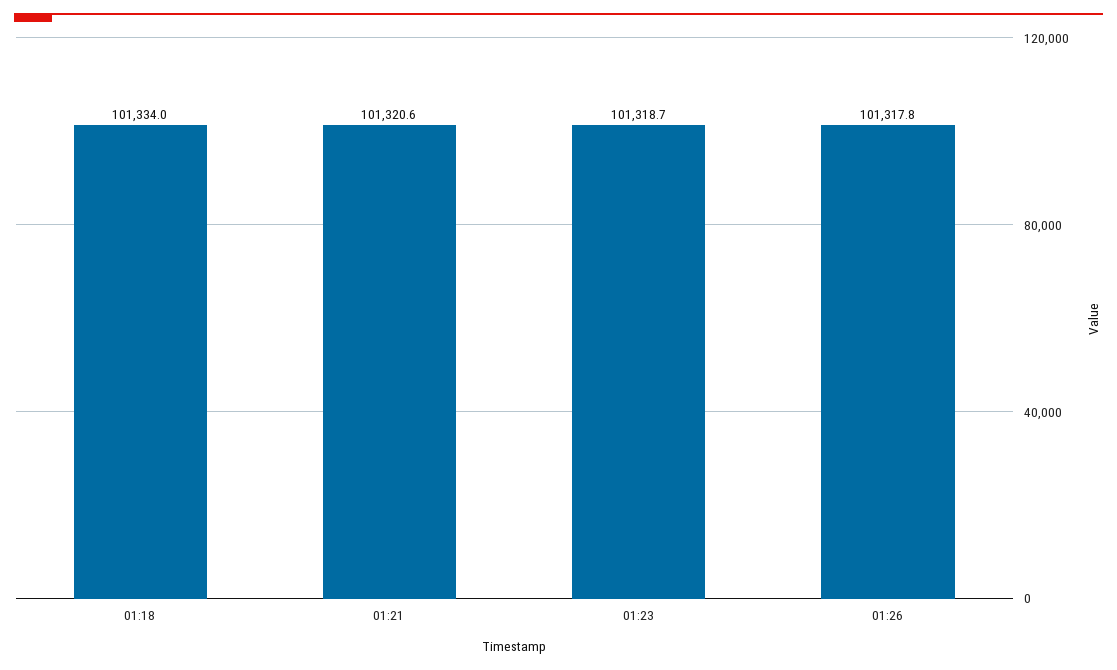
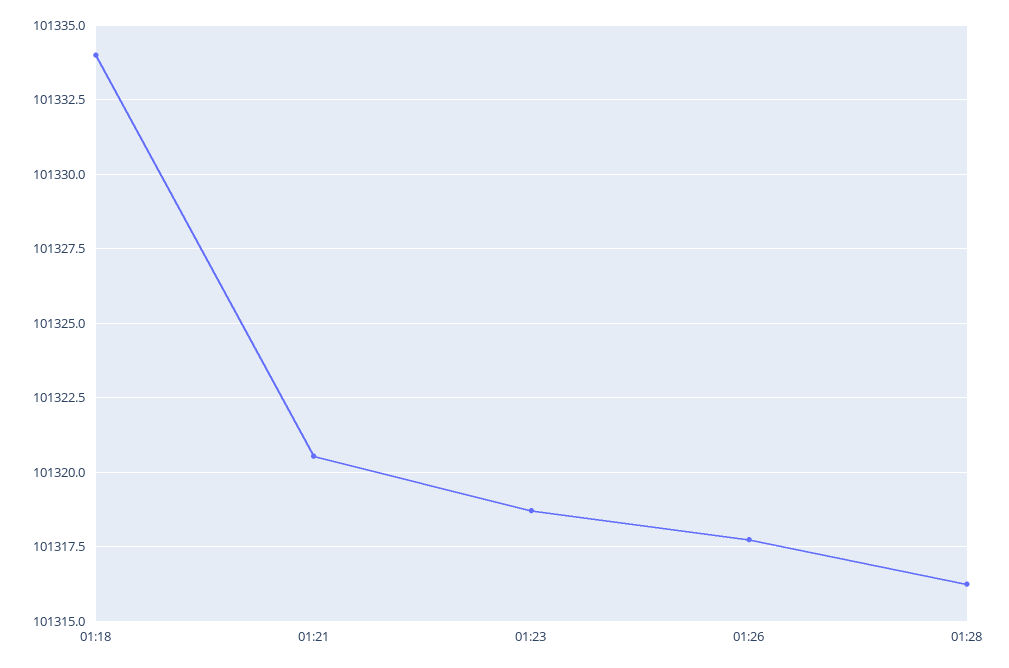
01:28: none -> 101316.25

